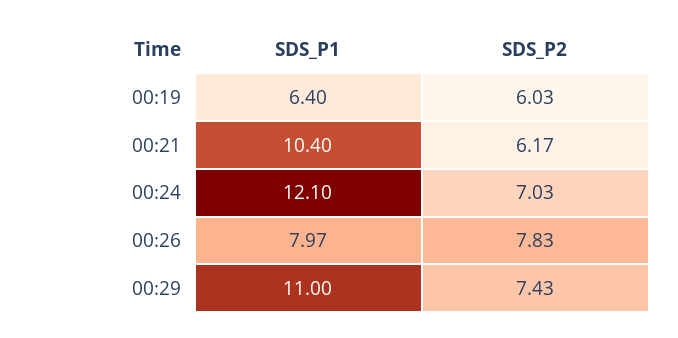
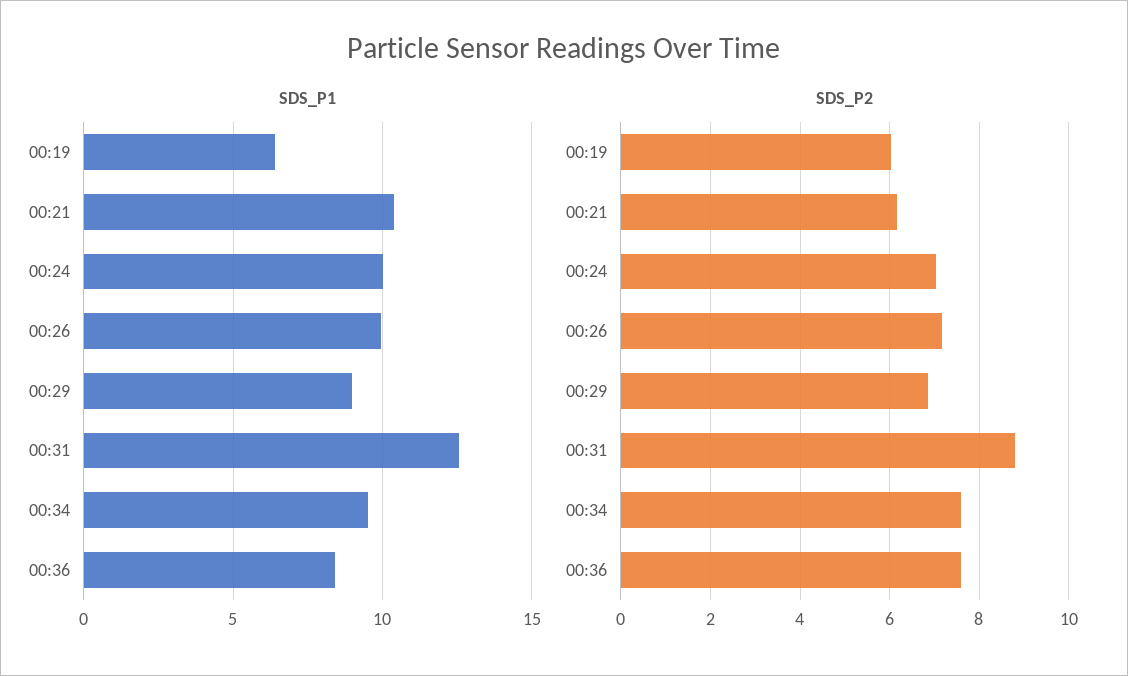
SDS_P1, 00:24: 12.1 -> 10
SDS_P1, 00:26: 7.97 -> 10
SDS_P2, 00:26: 7.83 -> 7.2
SDS_P1, 00:29: 11 -> 9
SDS_P2, 00:29: 7.43 -> 6.8
SDS_P1, 00:31: none -> 12.5
SDS_P1, 00:34: none -> 9.5
SDS_P1, 00:36: none -> 8.5
SDS_P2, 00:31: none -> 8.8
SDS_P2, 00:34: none -> 7.6
SDS_P2, 00:36: none -> 7.6

